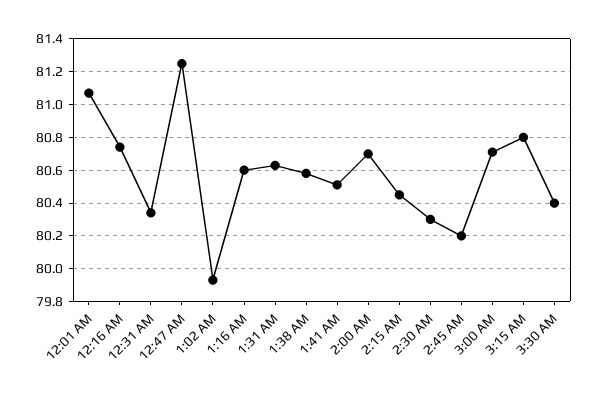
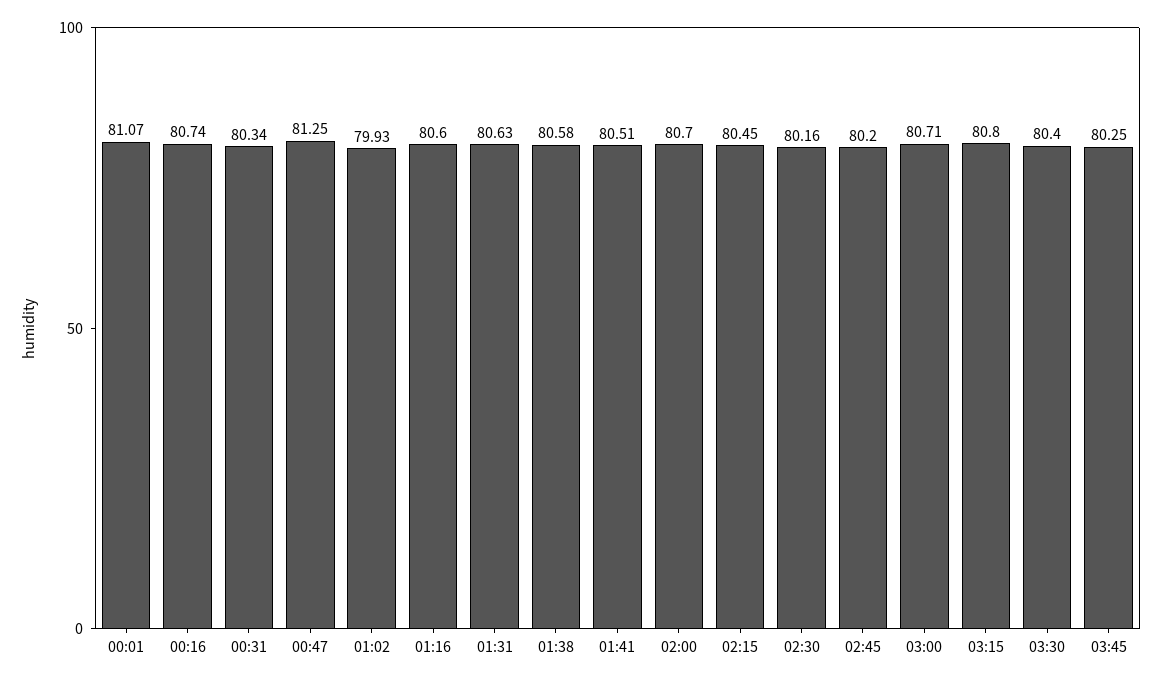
2:30 AM: 80.3 -> 80.16
03:45: none -> 80.25

